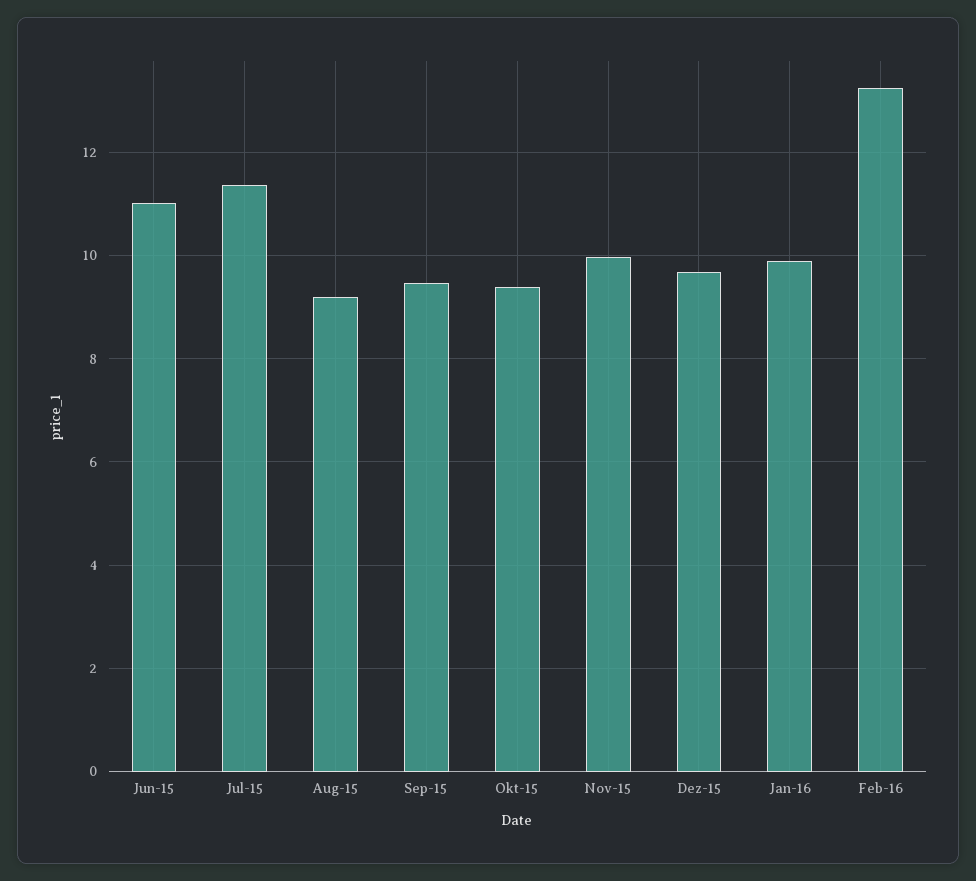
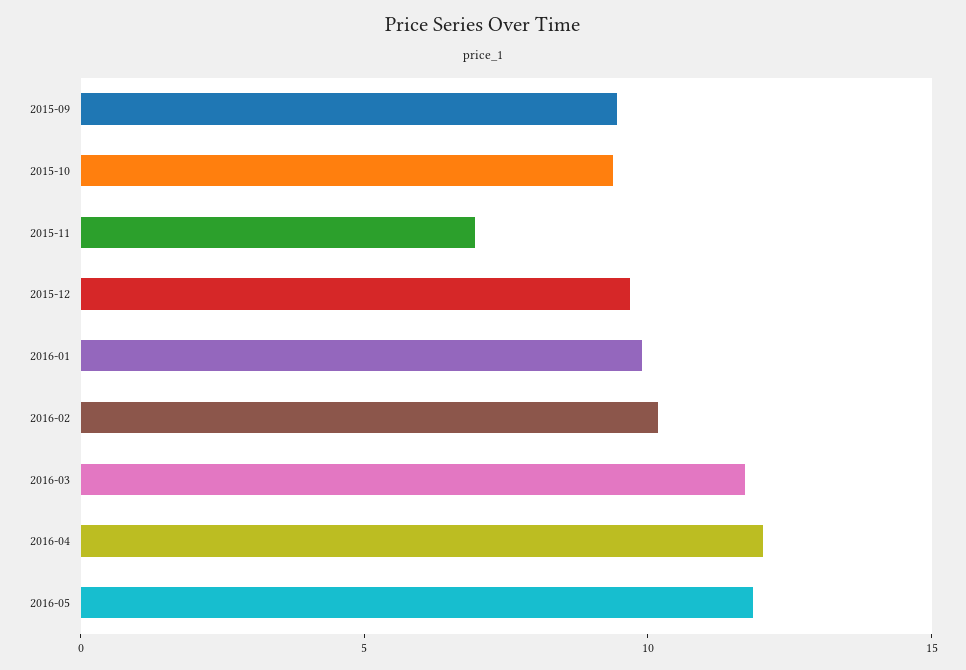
Jun-15: 11 -> none
Jul-15: 11.4 -> none
Aug-15: 9.2 -> none
Nov-15: 10 -> 7
Feb-16: 13.2 -> 10
2016-03: none -> 12
2016-04: none -> 12
2016-05: none -> 12

